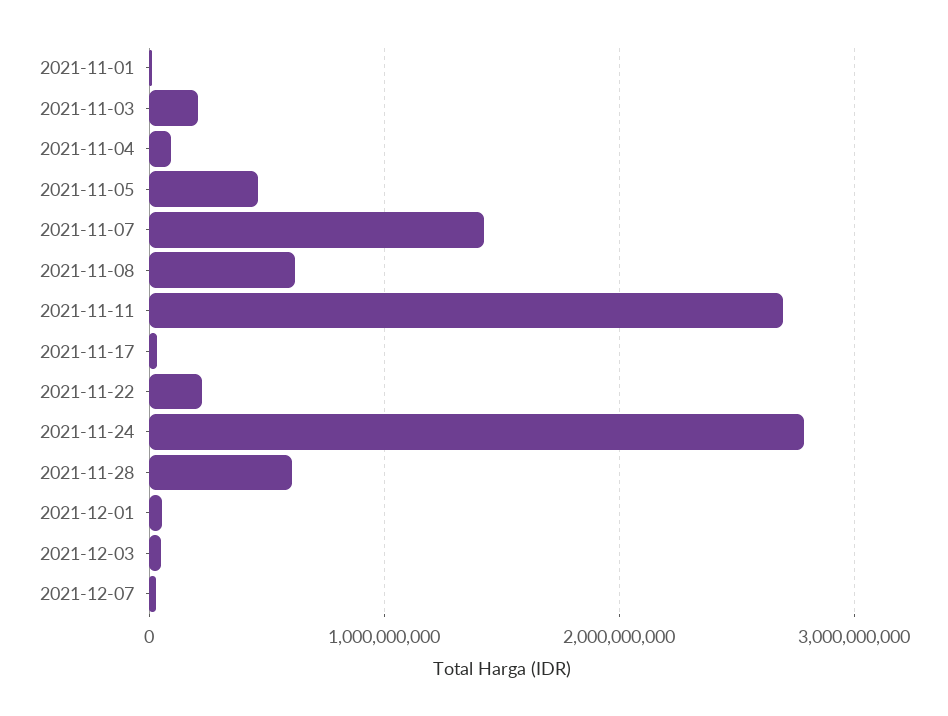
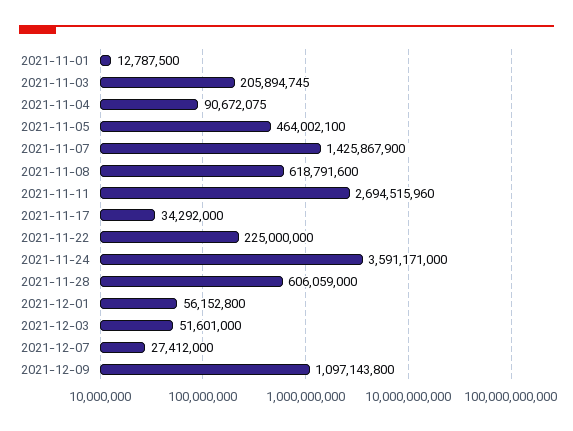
2021-11-24: 2800000000 -> 3591171000
2021-12-09: none -> 1097143800

